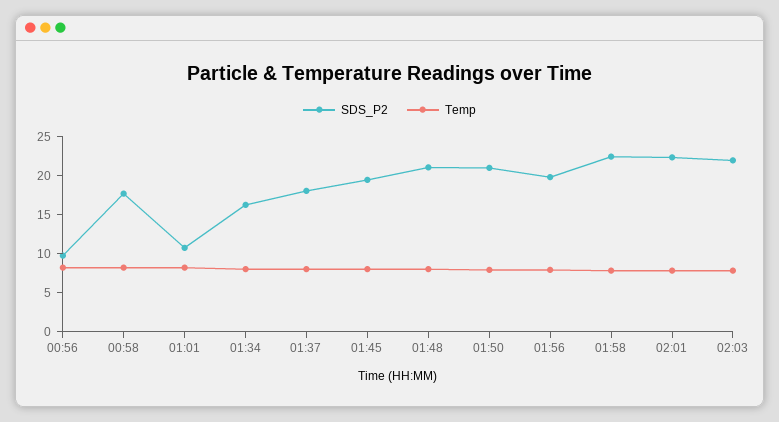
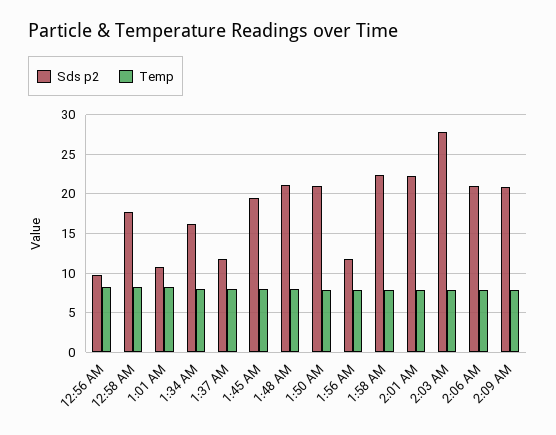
SDS_P2, 01:37: 17.5 -> 12
SDS_P2, 01:56: 20 -> 12
SDS_P2, 02:03: 22.5 -> 28
SDS_P2, 2:06 AM: none -> 21
Temp, 2:06 AM: none -> 8
SDS_P2, 2:09 AM: none -> 21
Temp, 2:09 AM: none -> 8

